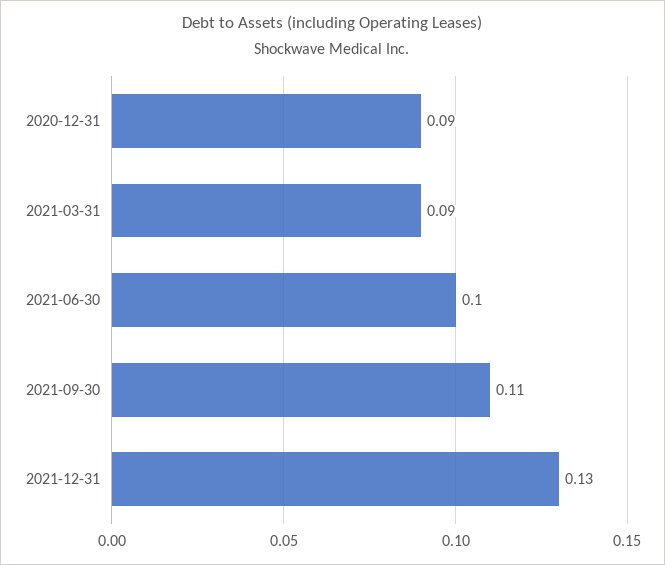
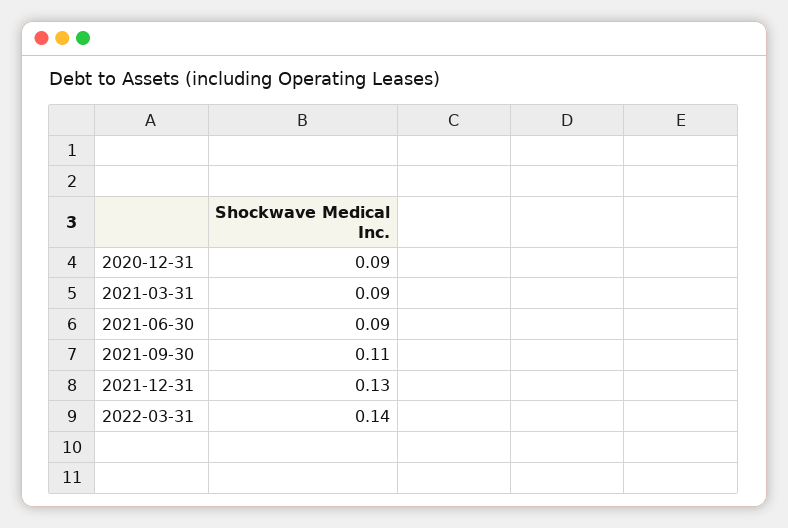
2021-06-30: 0.1 -> 0.09
2022-03-31: none -> 0.14

